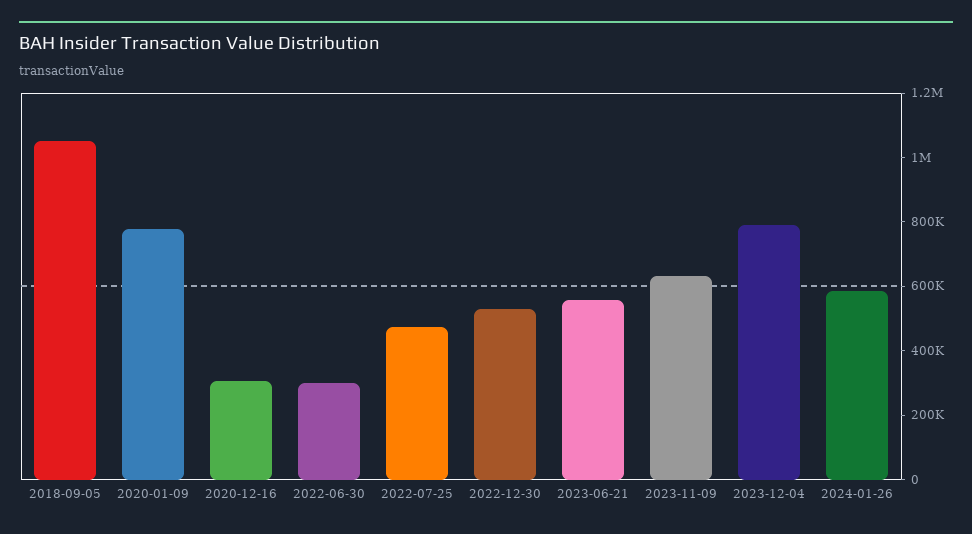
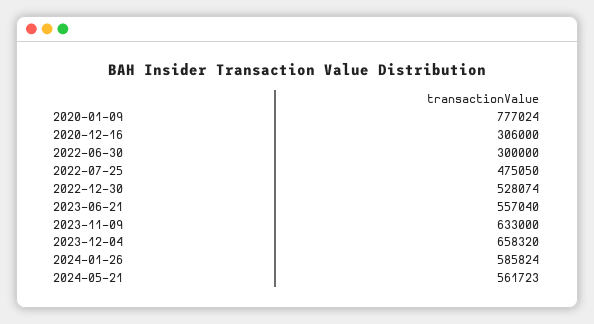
2018-09-05: 1050000 -> none
2023-12-04: 800000 -> 658320
2024-05-21: none -> 561723

